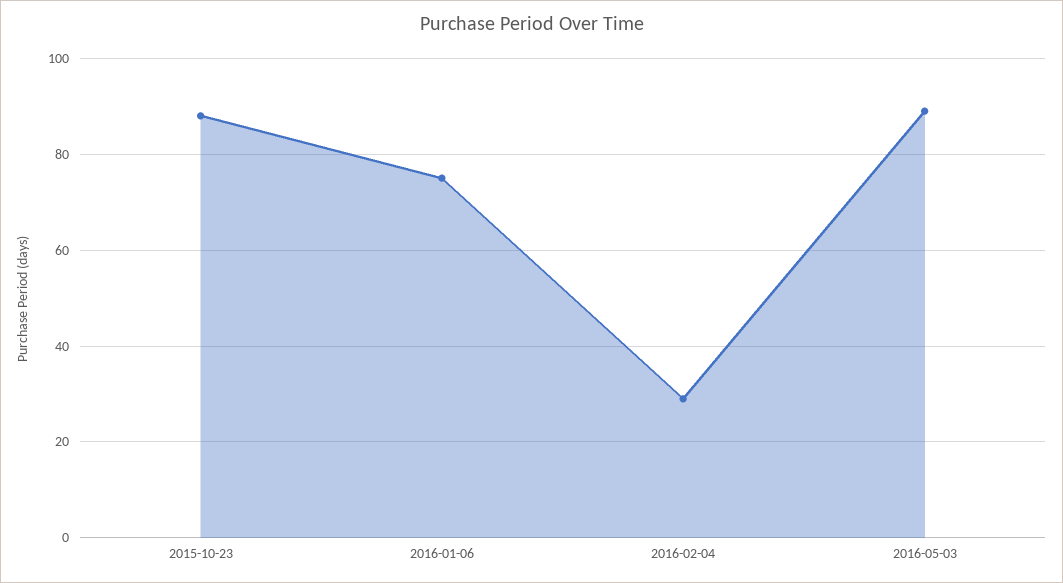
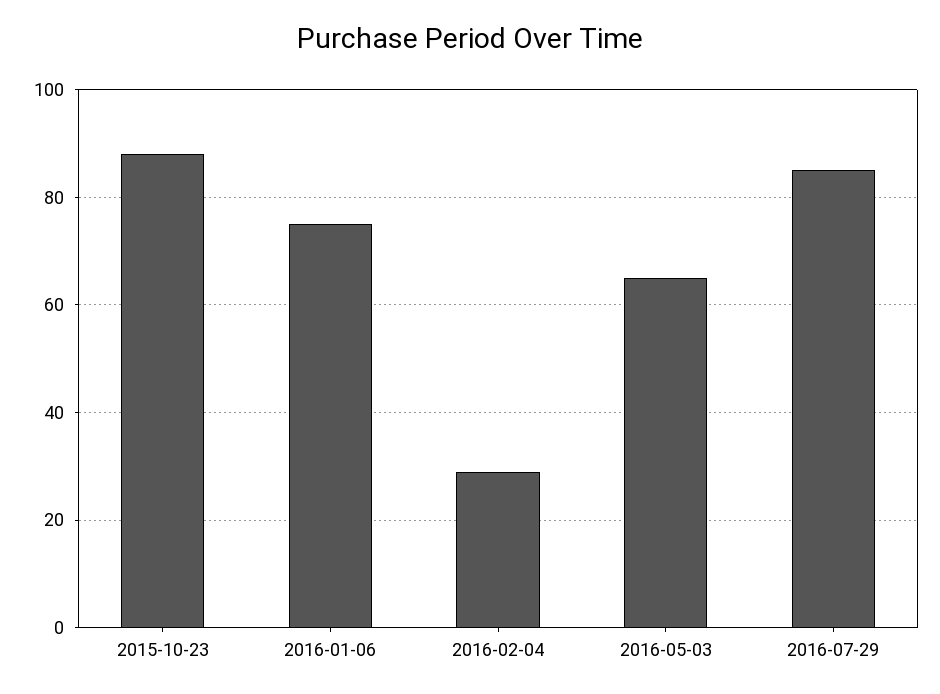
2016-05-03: 90 -> 65
2016-07-29: none -> 85

